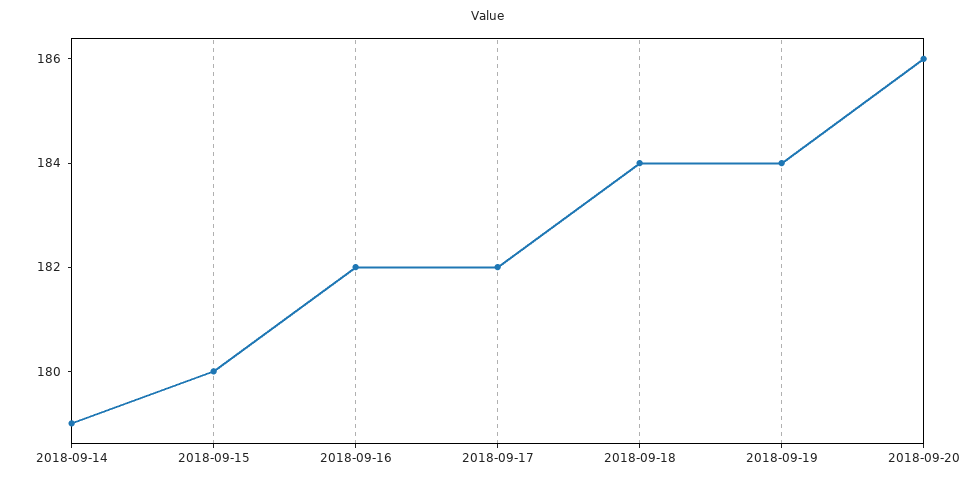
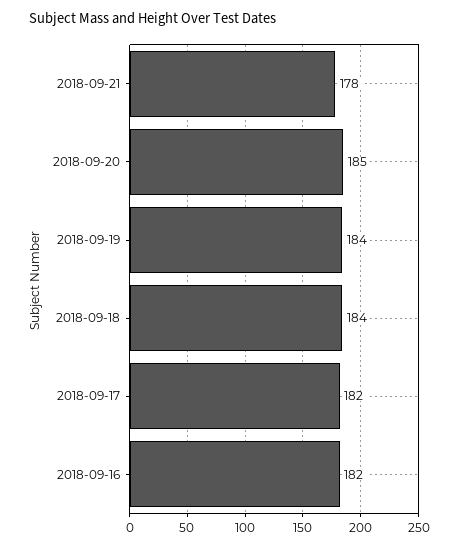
2018-09-14: 179 -> none
2018-09-15: 180 -> none
2018-09-20: 186 -> 185
2018-09-21: none -> 178

